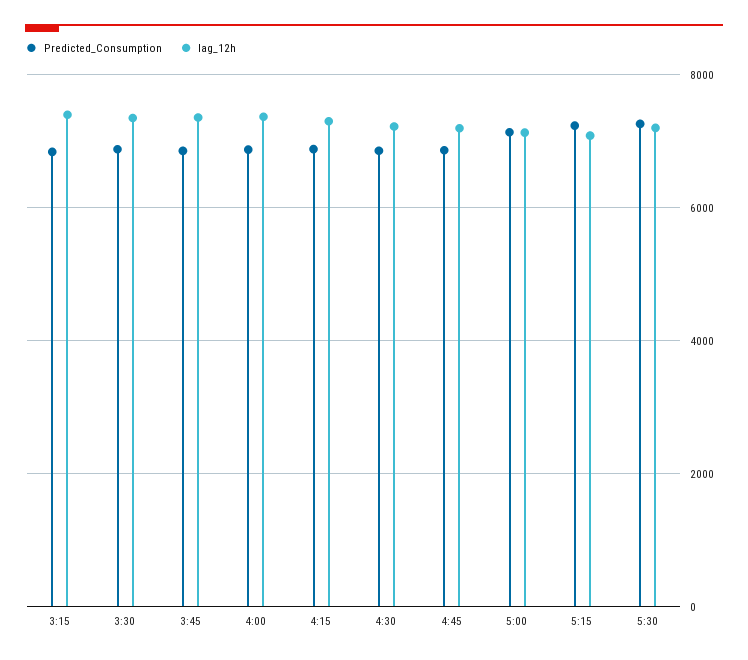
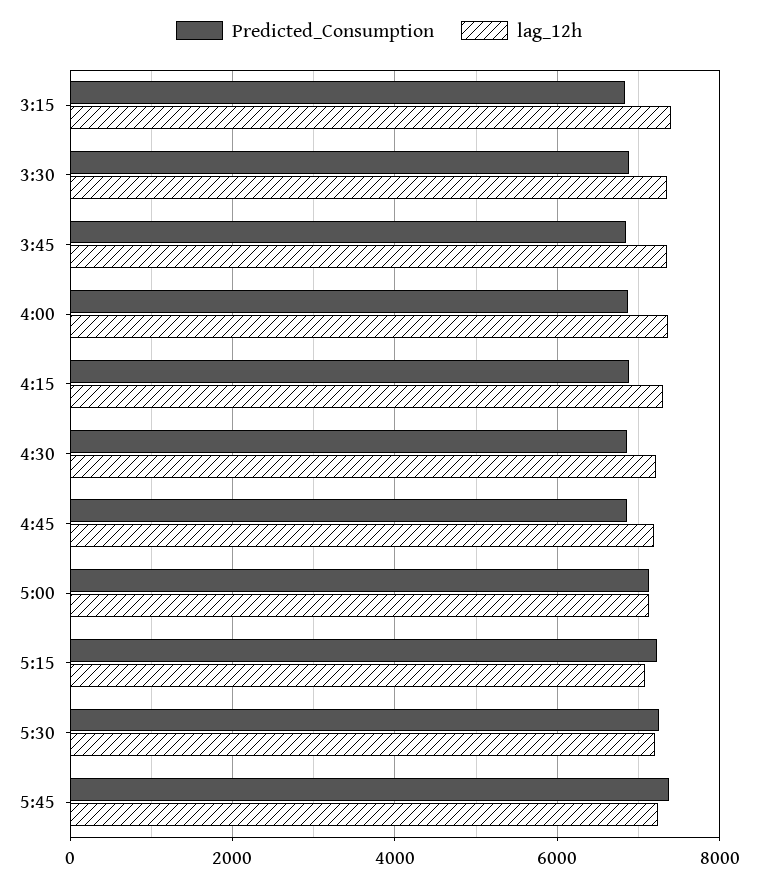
Predicted_Consumption, 5:45: none -> 7400
lag_12h, 5:45: none -> 7200

